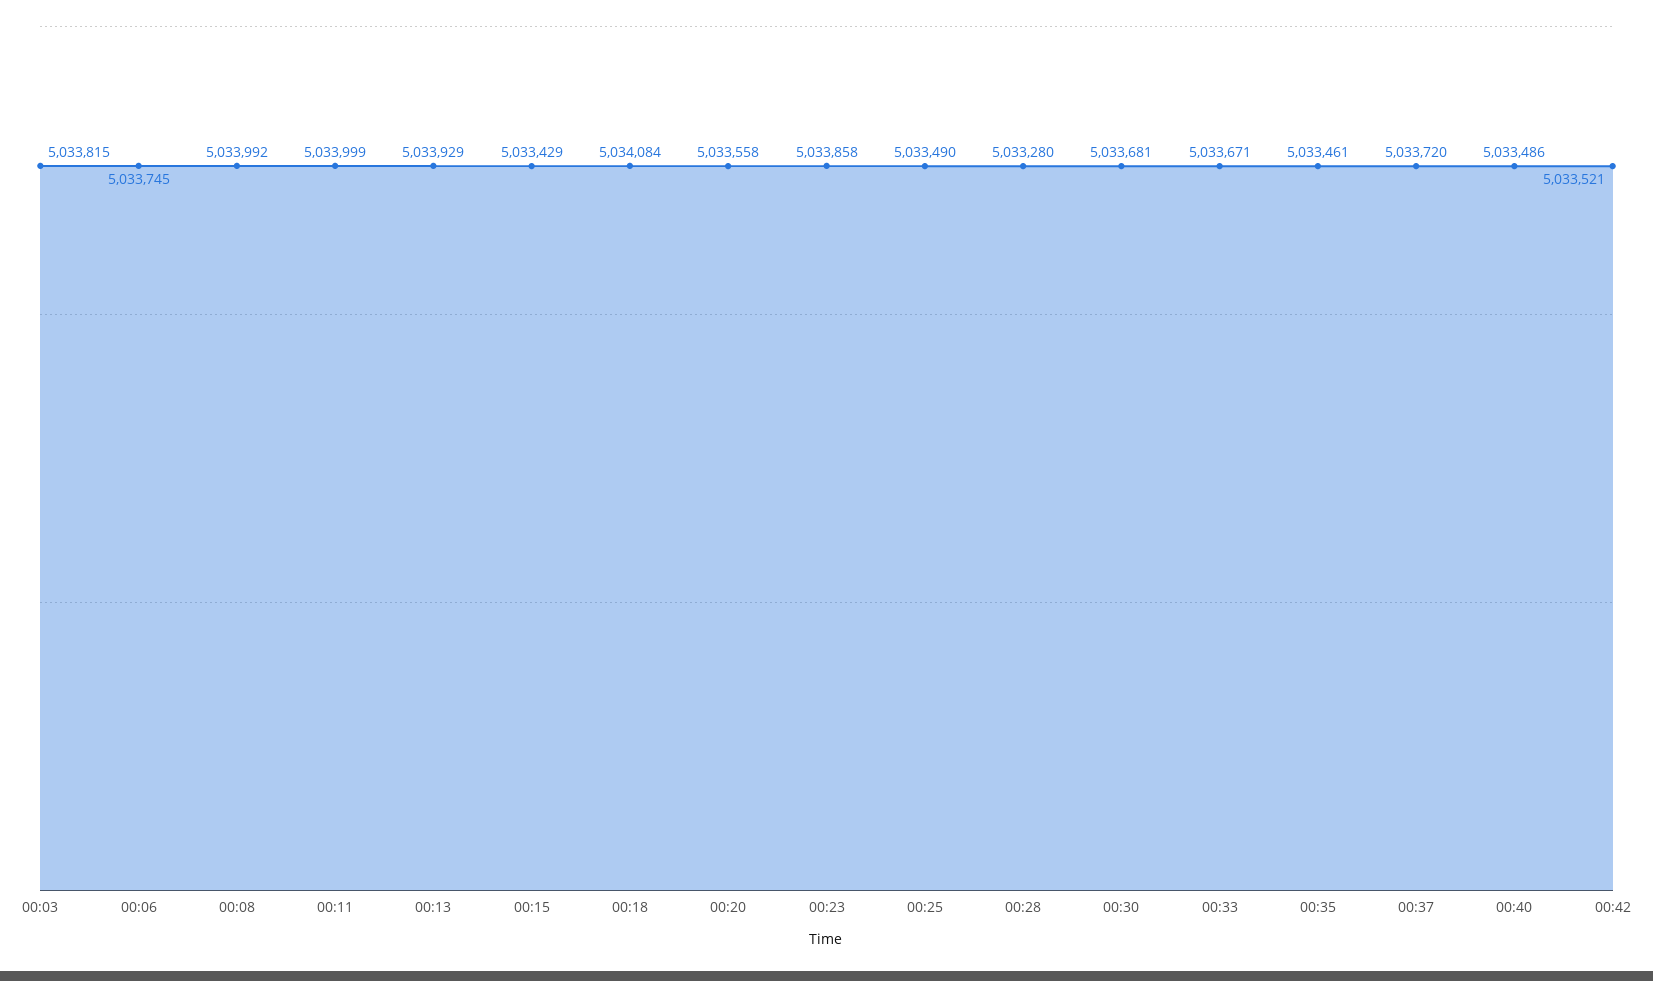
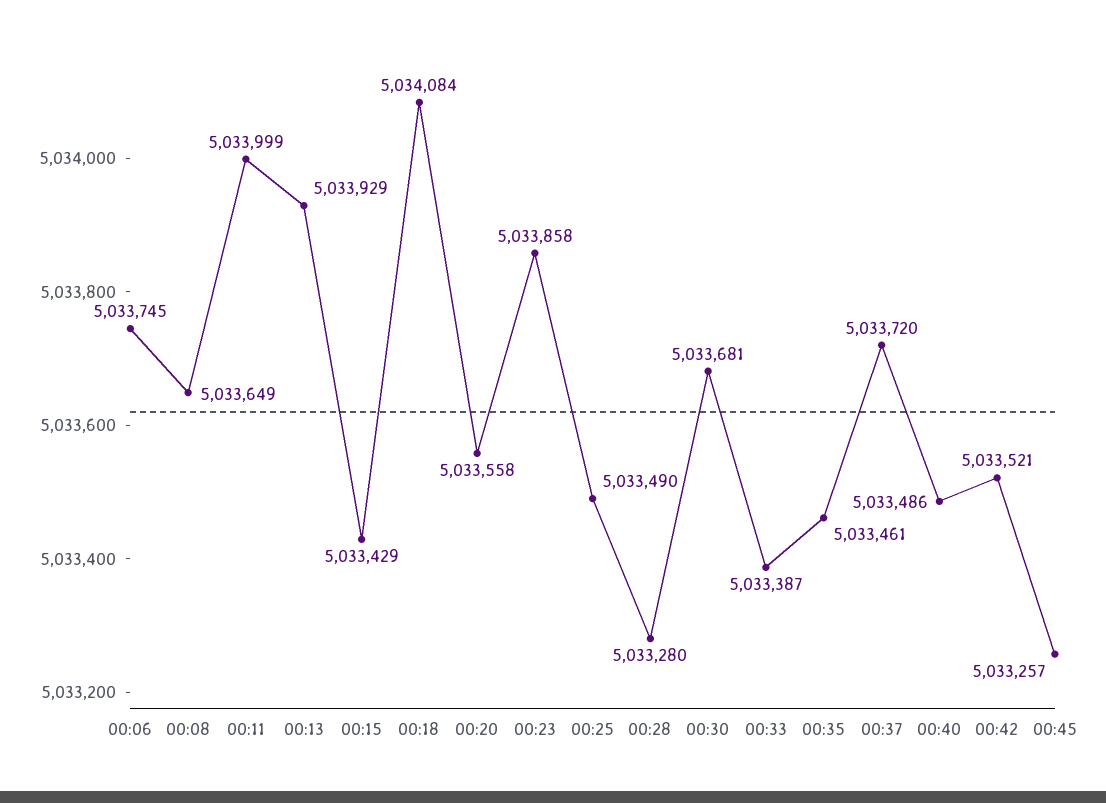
00:03: 5033815 -> none
00:08: 5033992 -> 5033649
00:33: 5033671 -> 5033387
00:45: none -> 5033257

